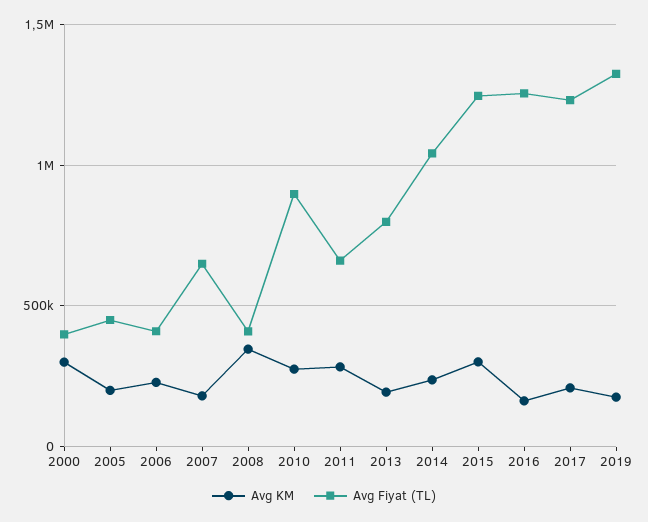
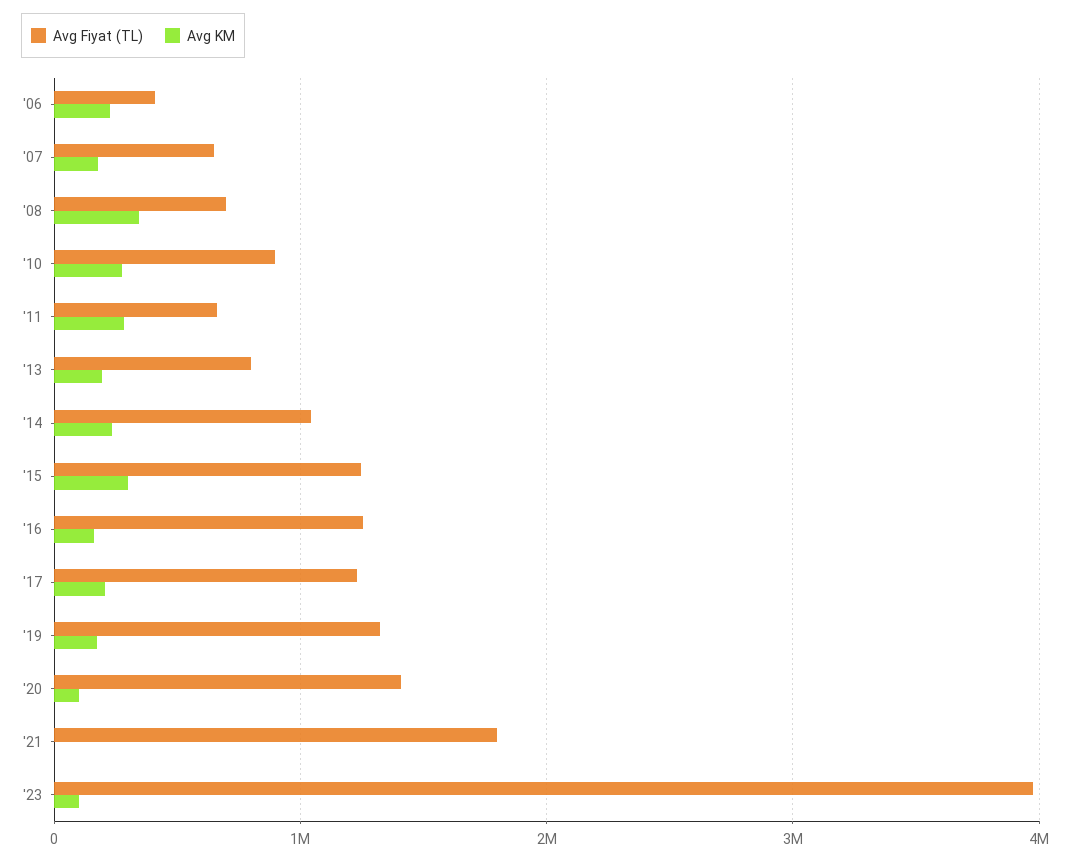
Avg KM, 2000: 300000 -> none
Avg Fiyat (TL), 2000: 400000 -> none
Avg KM, 2005: 200000 -> none
Avg Fiyat (TL), 2005: 450000 -> none
Avg Fiyat (TL), 2008: 400000 -> 700000
Avg Fiyat (TL), '20: none -> 1400000
Avg KM, '20: none -> 100000
Avg Fiyat (TL), '21: none -> 1800000
Avg KM, '21: none -> 0
Avg Fiyat (TL), '23: none -> 4000000
Avg KM, '23: none -> 100000

